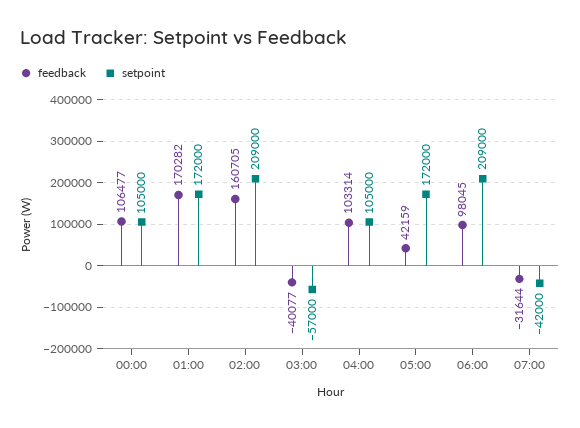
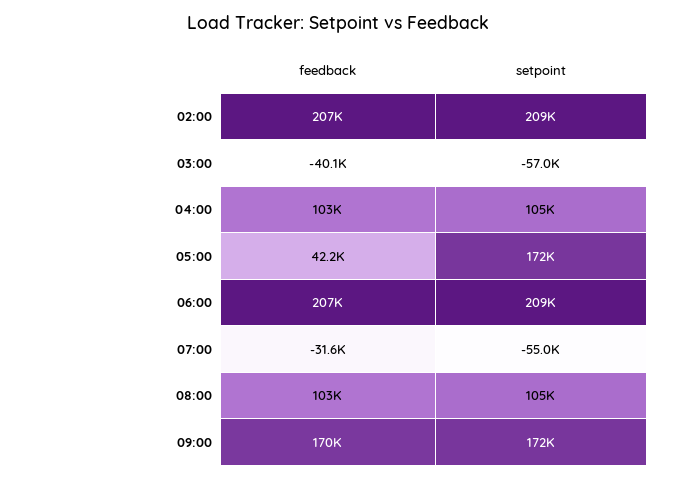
feedback, 00:00: 106477 -> none
setpoint, 00:00: 105000 -> none
feedback, 01:00: 170282 -> none
setpoint, 01:00: 172000 -> none
feedback, 02:00: 160705 -> 207000
feedback, 06:00: 98045 -> 207000
setpoint, 07:00: -42000 -> -55000
feedback, 08:00: none -> 103000
setpoint, 08:00: none -> 105000
feedback, 09:00: none -> 170000
setpoint, 09:00: none -> 172000

